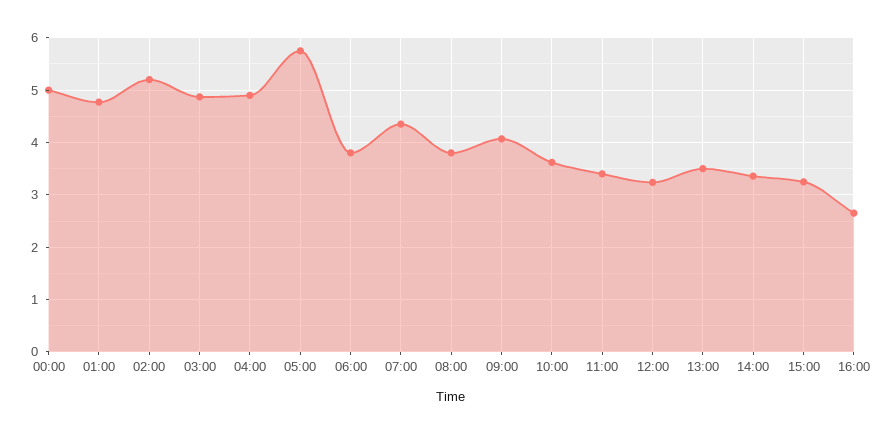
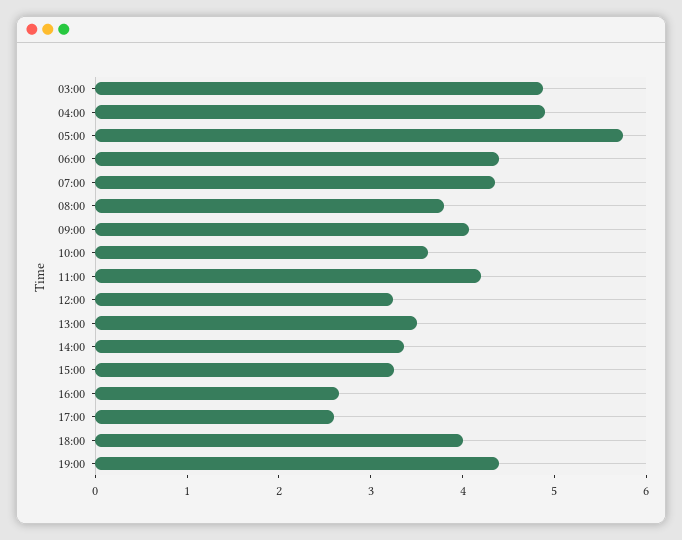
00:00: 5 -> none
01:00: 4.8 -> none
02:00: 5.2 -> none
06:00: 3.8 -> 4.4
11:00: 3.4 -> 4.2
17:00: none -> 2.6
18:00: none -> 4
19:00: none -> 4.4

